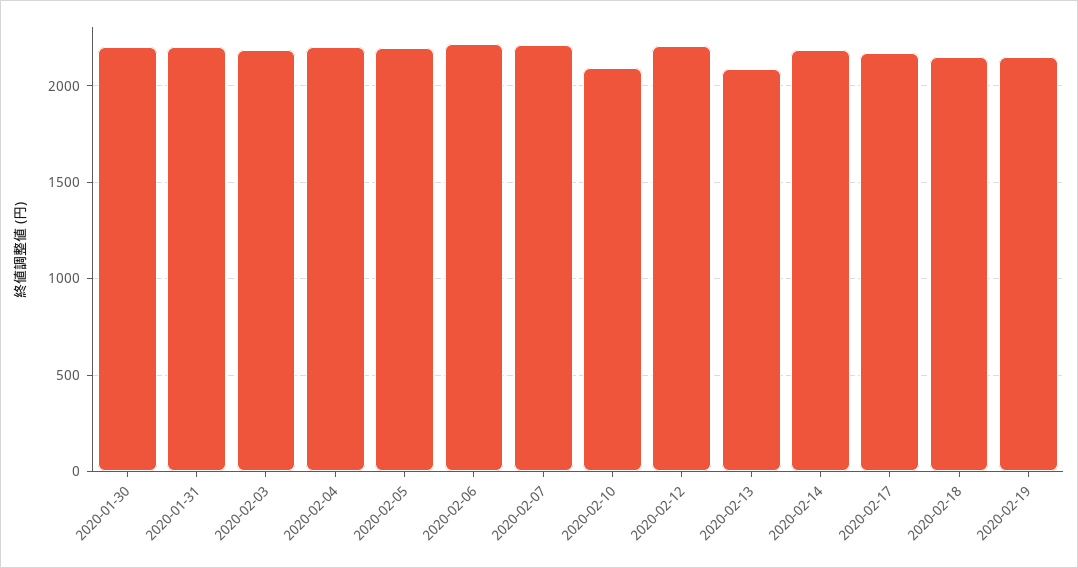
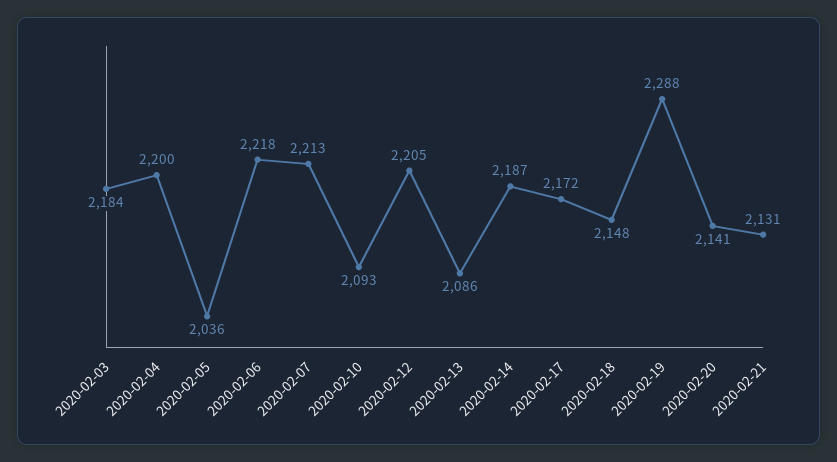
2020-01-30: 2200 -> none
2020-01-31: 2200 -> none
2020-02-05: 2200 -> 2036
2020-02-19: 2150 -> 2288
2020-02-20: none -> 2141
2020-02-21: none -> 2131

